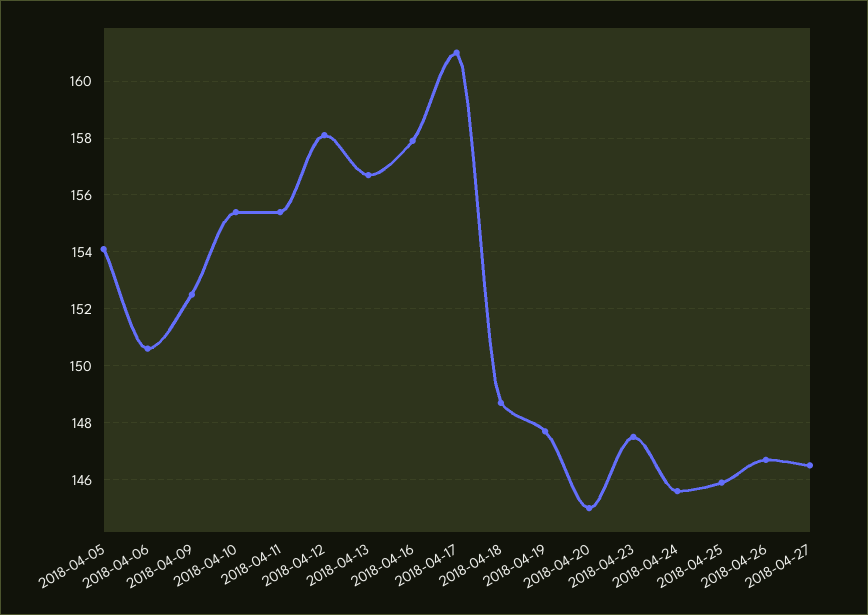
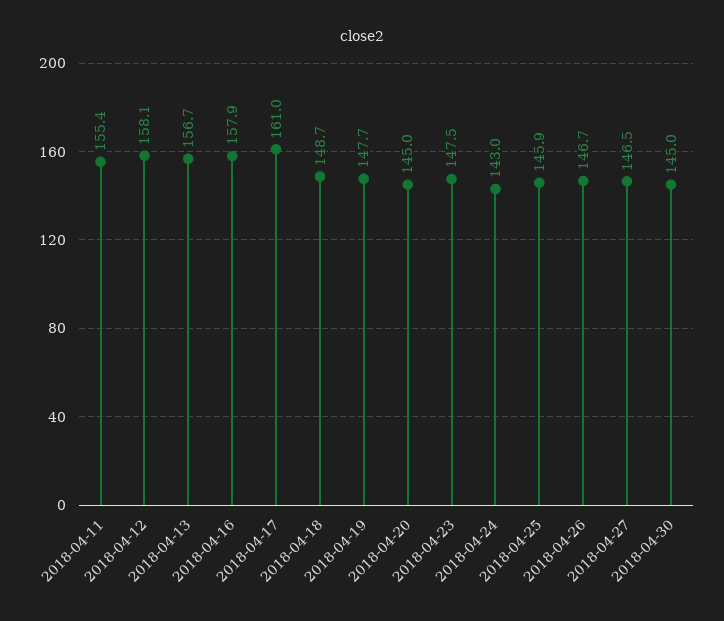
2018-04-05: 154 -> none
2018-04-06: 150.5 -> none
2018-04-09: 152.5 -> none
2018-04-10: 155.5 -> none
2018-04-24: 145.5 -> 143
2018-04-30: none -> 145

